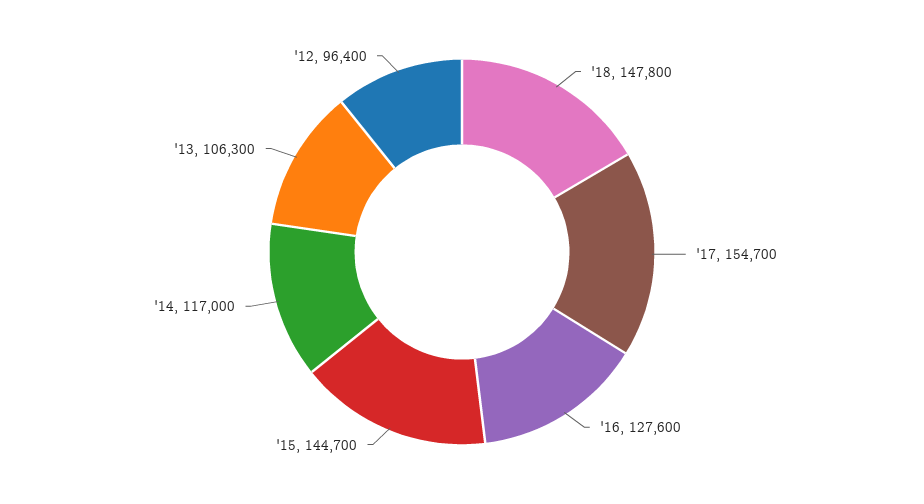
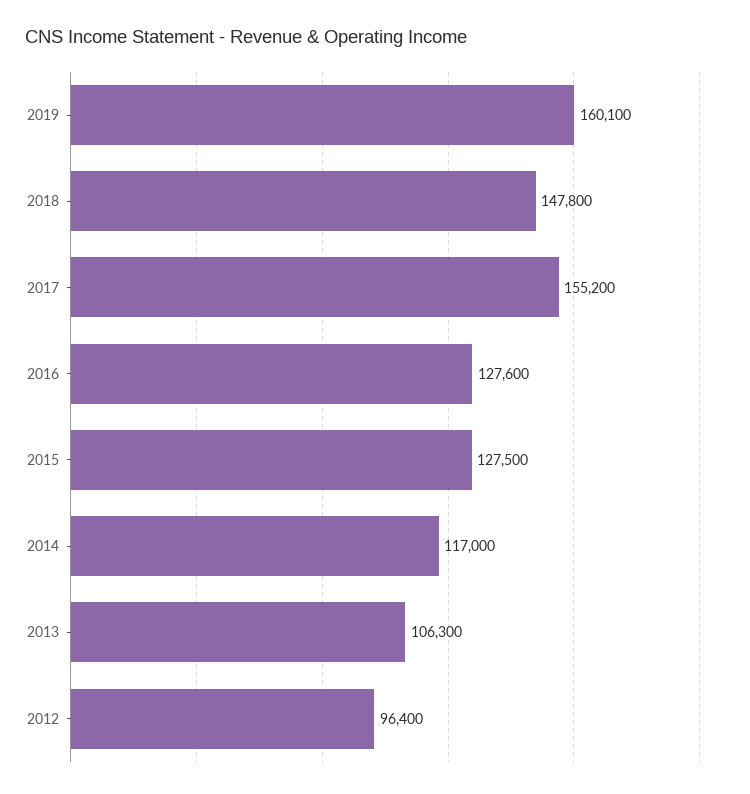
'17: 154700 -> 155200
'15: 144700 -> 127500
2019: none -> 160100

